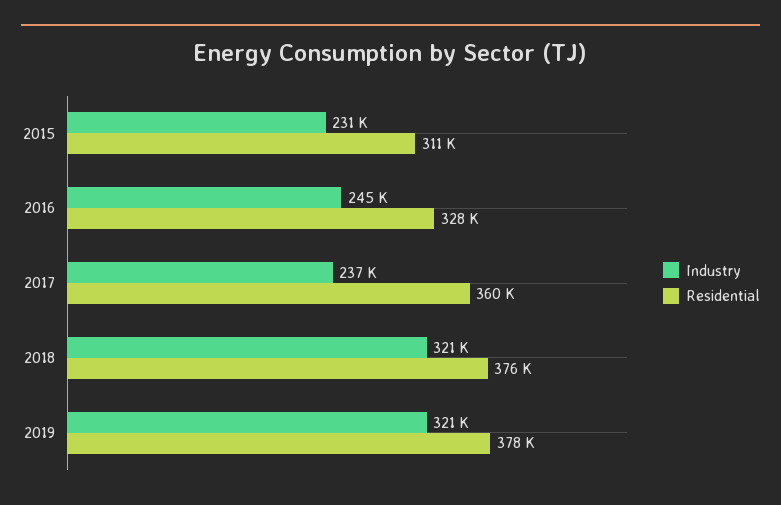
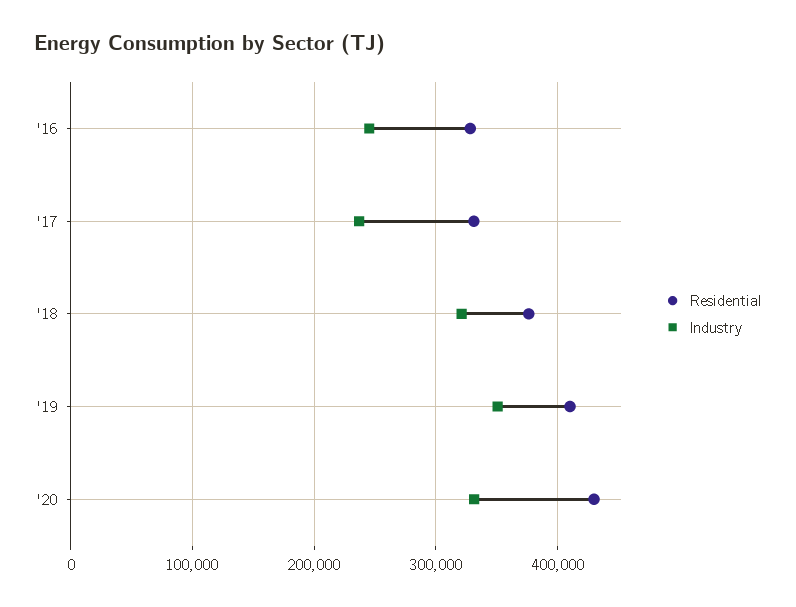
Industry, 2015: 231000 -> none
Residential, 2015: 311000 -> none
Residential, 2017: 360000 -> 330000
Industry, 2019: 321000 -> 350000
Residential, 2019: 378000 -> 410000
Residential, '20: none -> 430000
Industry, '20: none -> 330000

